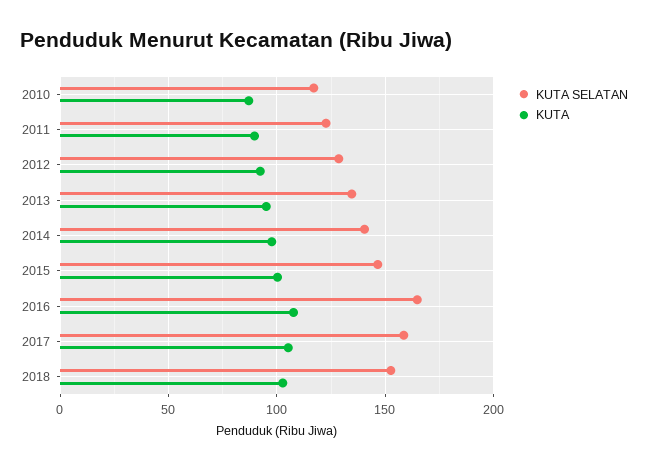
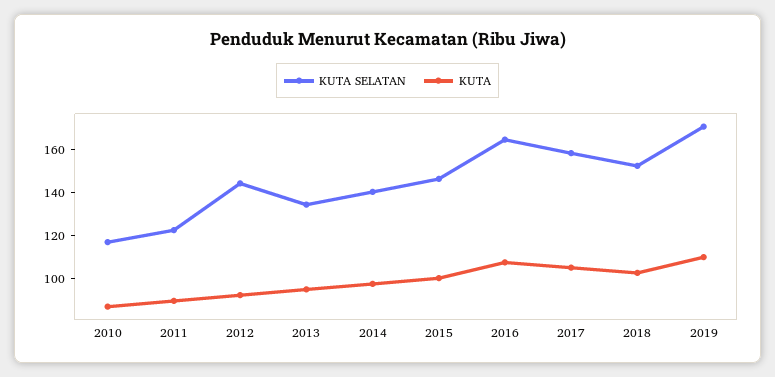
KUTA SELATAN, 2012: 130 -> 145
KUTA SELATAN, 2019: none -> 170
KUTA, 2019: none -> 110

